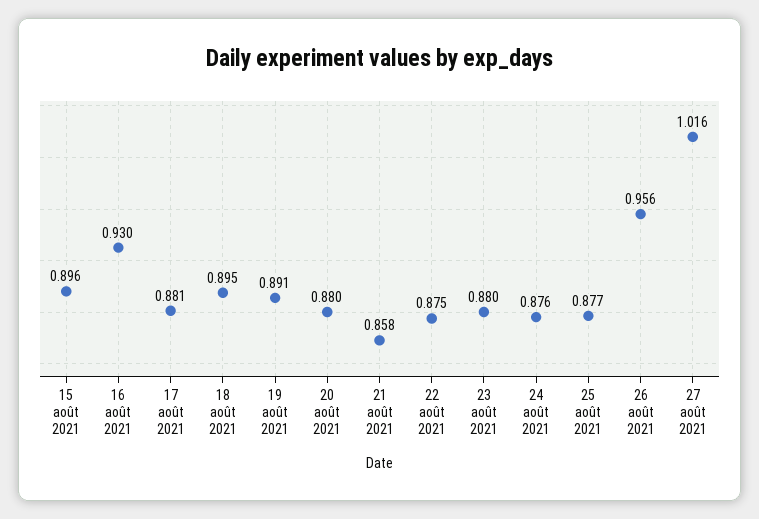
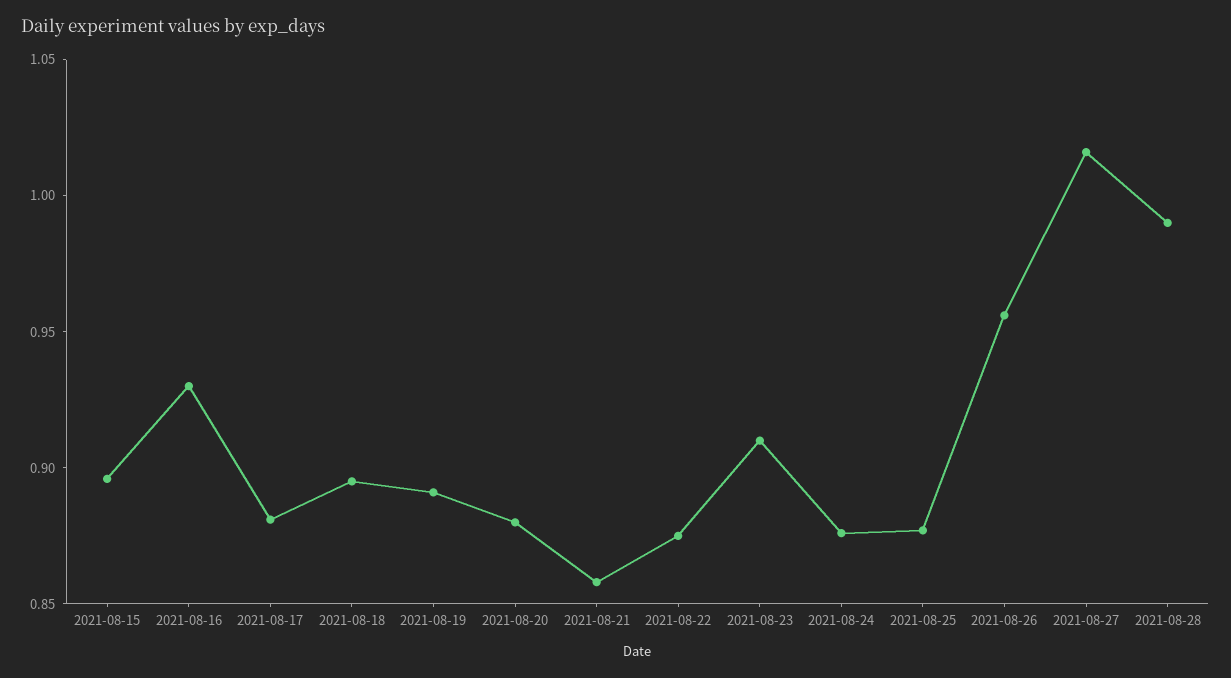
23 août 2021: 0.88 -> 0.91
2021-08-28: none -> 0.99

